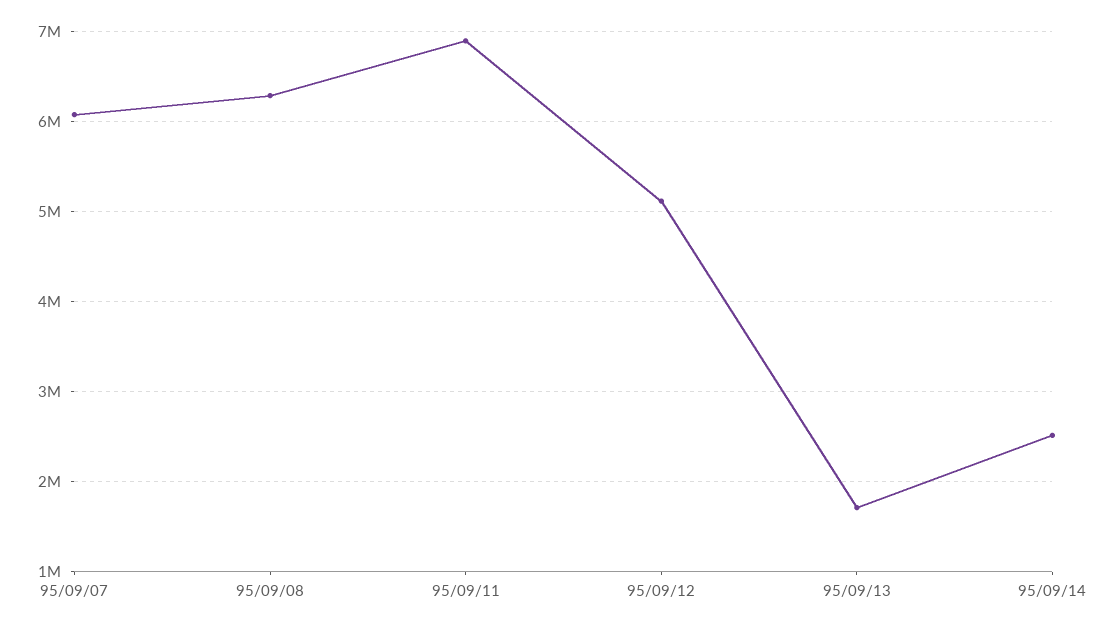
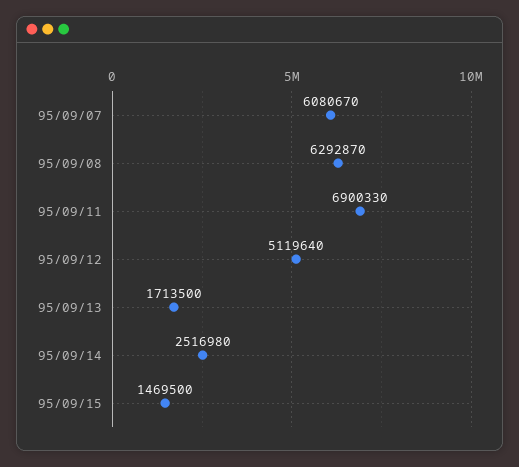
95/09/15: none -> 1469500

